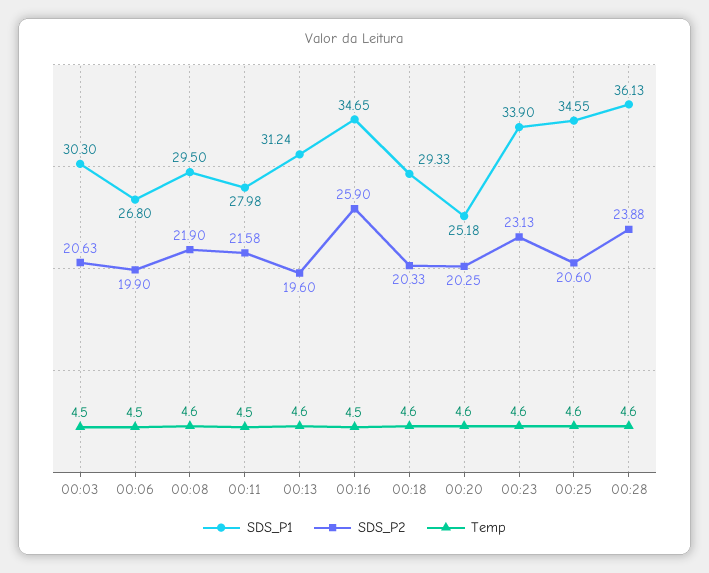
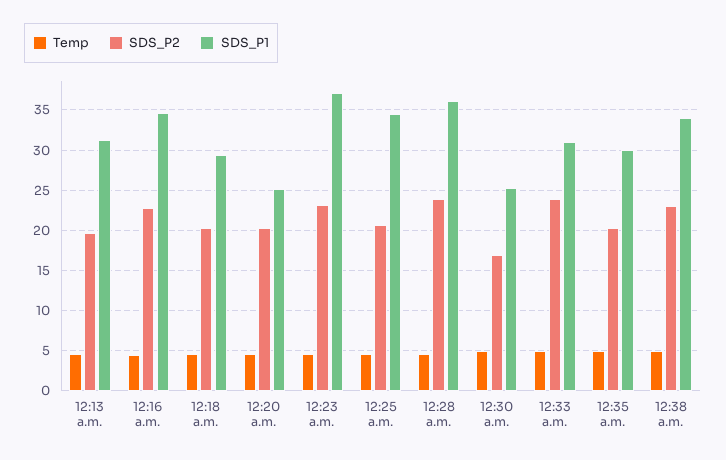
SDS_P1, 00:03: 30.3 -> none
SDS_P2, 00:03: 20.63 -> none
Temp, 00:03: 4.5 -> none
SDS_P1, 00:06: 26.8 -> none
SDS_P2, 00:06: 19.9 -> none
Temp, 00:06: 4.5 -> none
SDS_P1, 00:08: 29.5 -> none
SDS_P2, 00:08: 21.9 -> none
Temp, 00:08: 4.6 -> none
SDS_P1, 00:11: 27.98 -> none
SDS_P2, 00:11: 21.58 -> none
Temp, 00:11: 4.5 -> none
SDS_P2, 00:16: 25.9 -> 23
SDS_P1, 00:23: 33.9 -> 37
Temp, 12:30 a.m.: none -> 5
SDS_P2, 12:30 a.m.: none -> 17
SDS_P1, 12:30 a.m.: none -> 25
Temp, 12:33 a.m.: none -> 5
SDS_P2, 12:33 a.m.: none -> 24
SDS_P1, 12:33 a.m.: none -> 31
Temp, 12:35 a.m.: none -> 5
SDS_P2, 12:35 a.m.: none -> 20
SDS_P1, 12:35 a.m.: none -> 30
Temp, 12:38 a.m.: none -> 5
SDS_P2, 12:38 a.m.: none -> 23
SDS_P1, 12:38 a.m.: none -> 34

